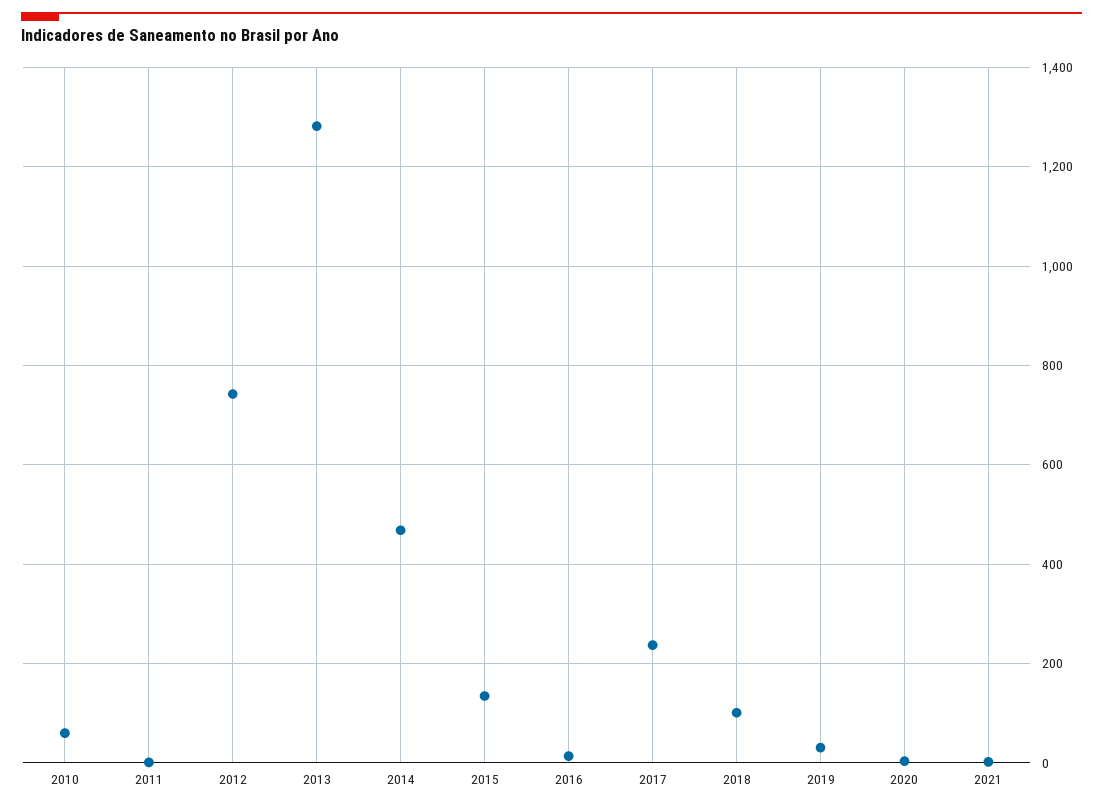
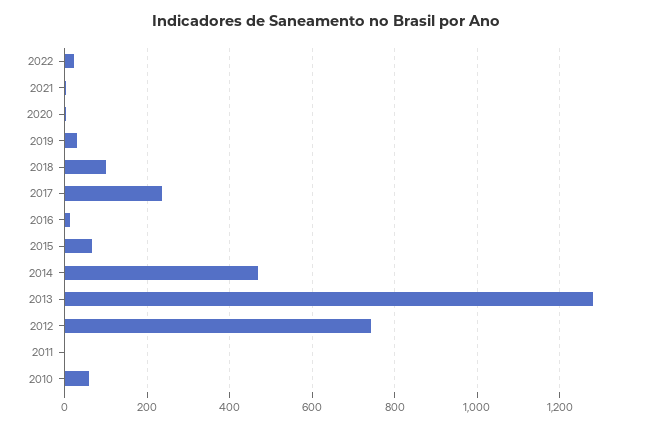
2015: 140 -> 60
2022: none -> 20

